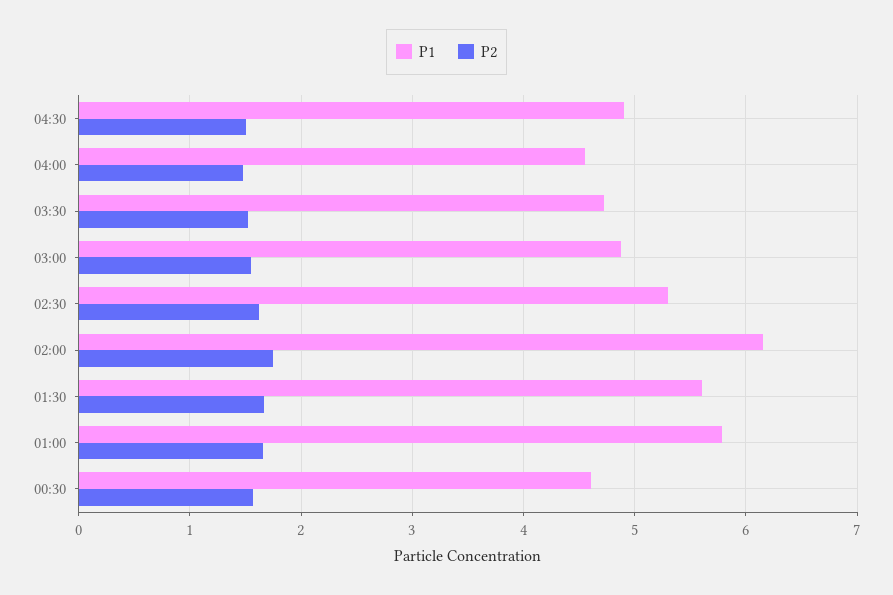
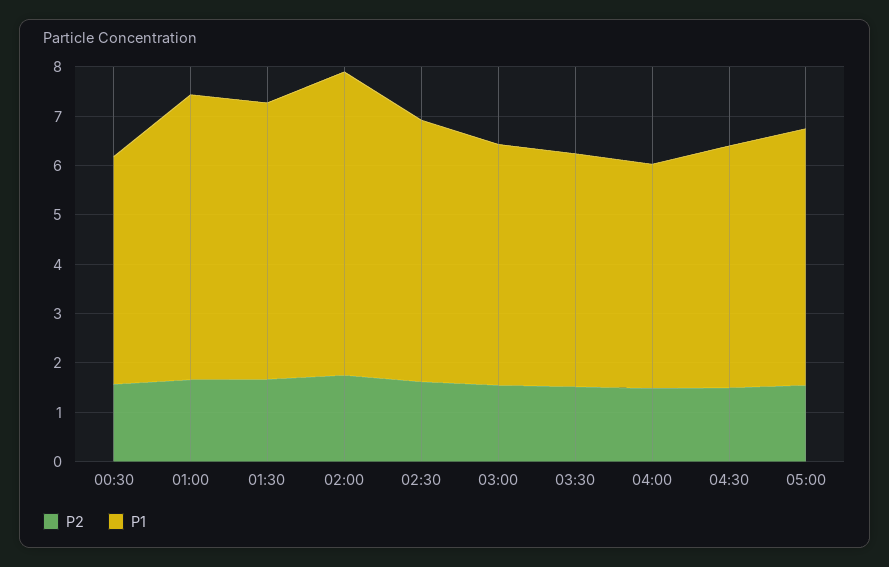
P2, 05:00: none -> 1.6
P1, 05:00: none -> 5.2

